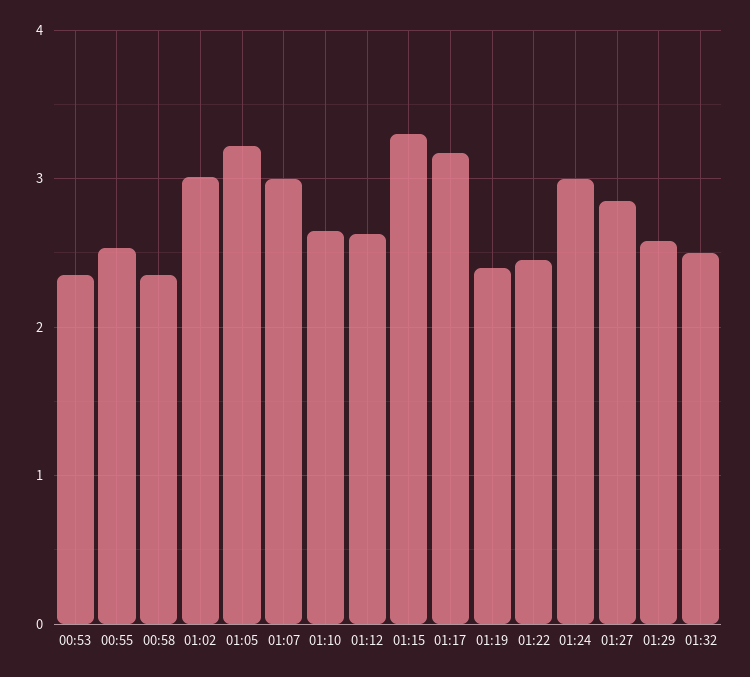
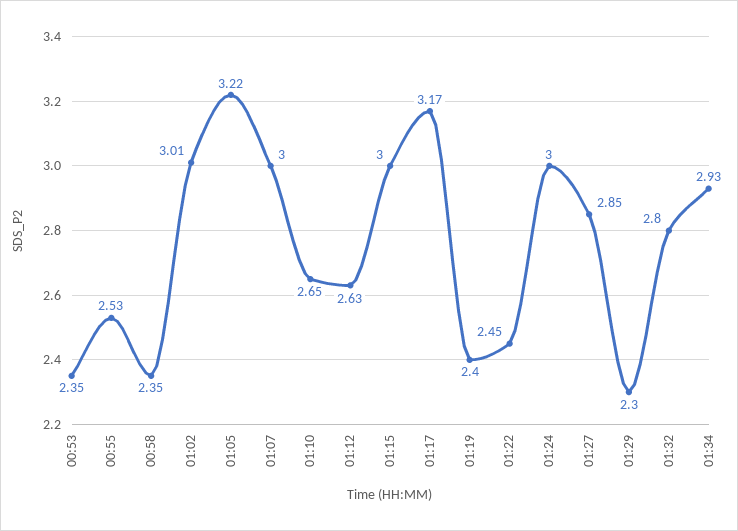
01:15: 3.3 -> 3
01:29: 2.6 -> 2.3
01:32: 2.5 -> 2.8
01:34: none -> 2.93

